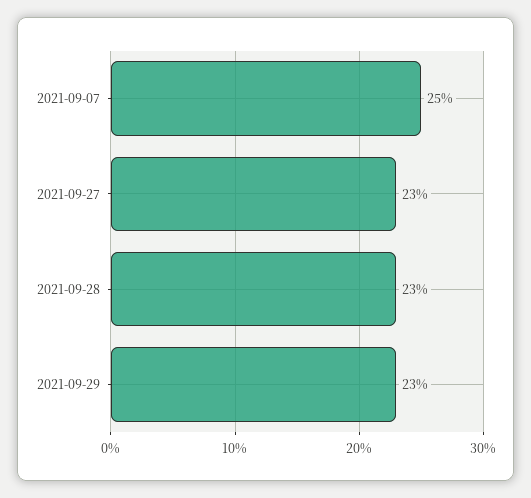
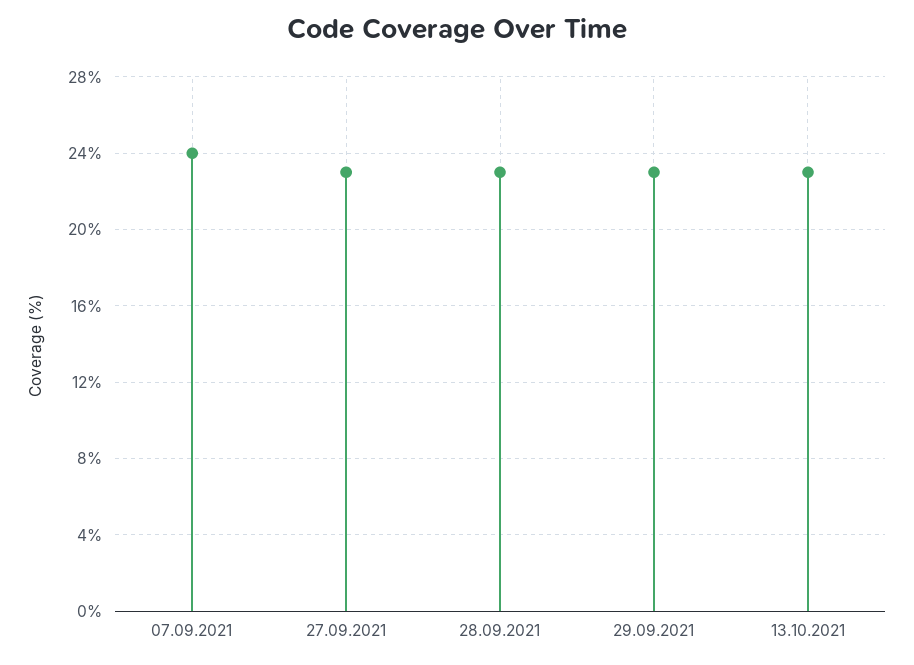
2021-09-07: 25 -> 24
13.10.2021: none -> 23

